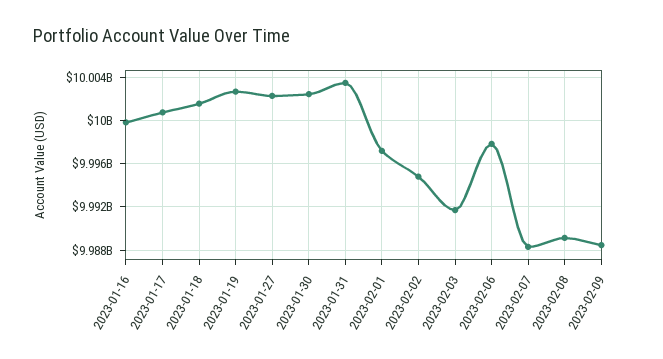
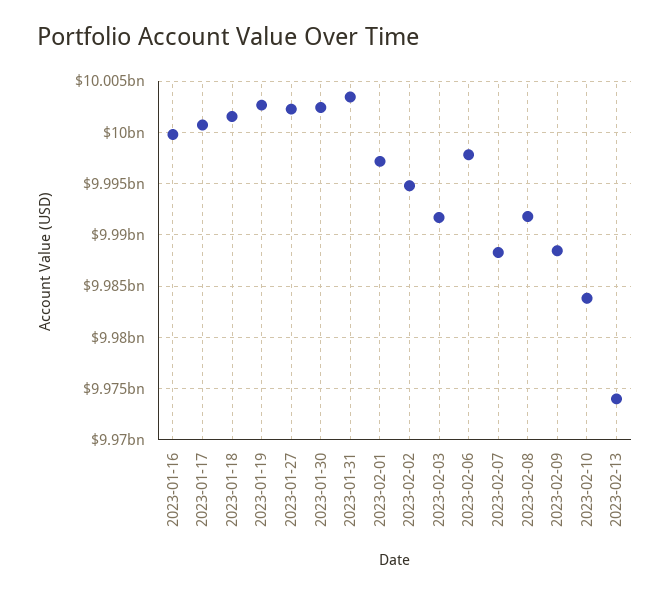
2023-02-08: 9989000000 -> 9992000000
2023-02-10: none -> 9984000000
2023-02-13: none -> 9974000000

